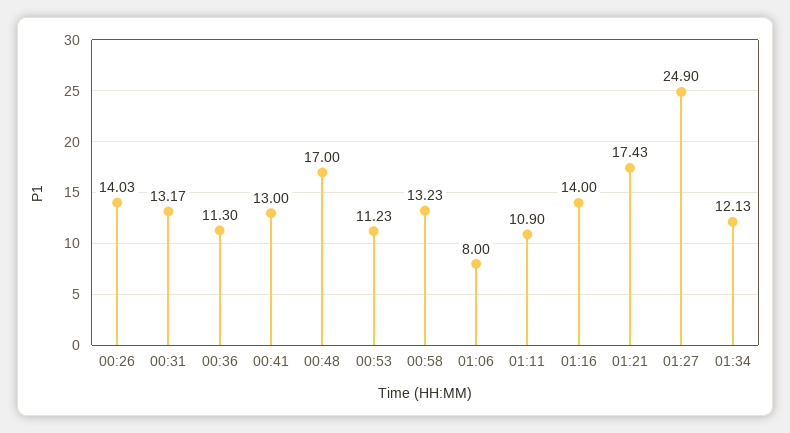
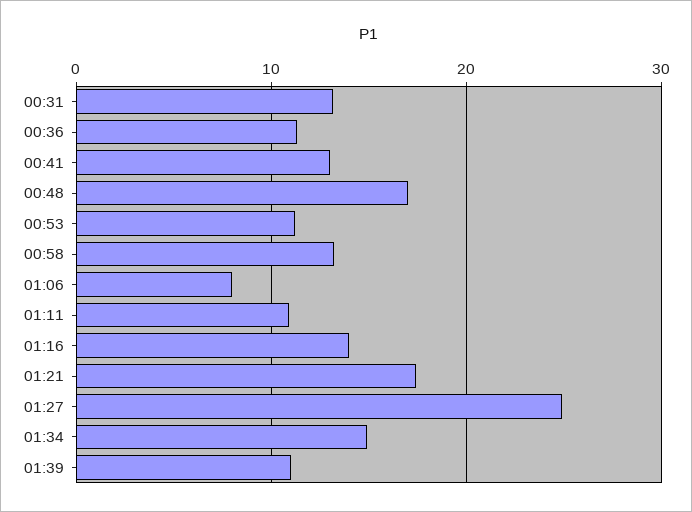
00:26: 14.03 -> none
01:34: 12.13 -> 15
01:39: none -> 11

